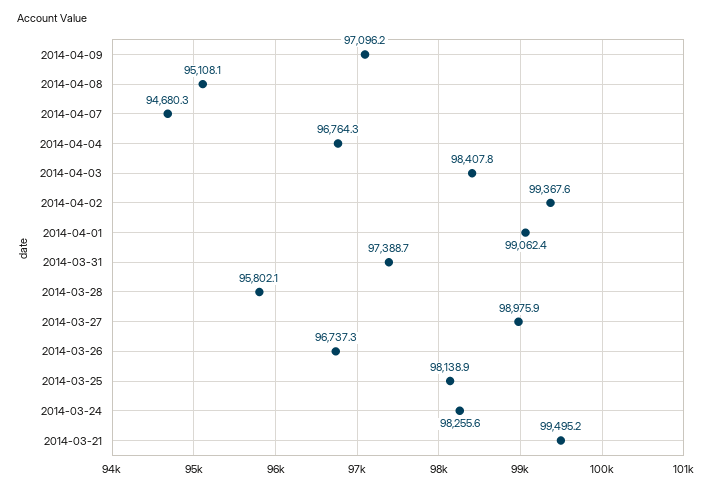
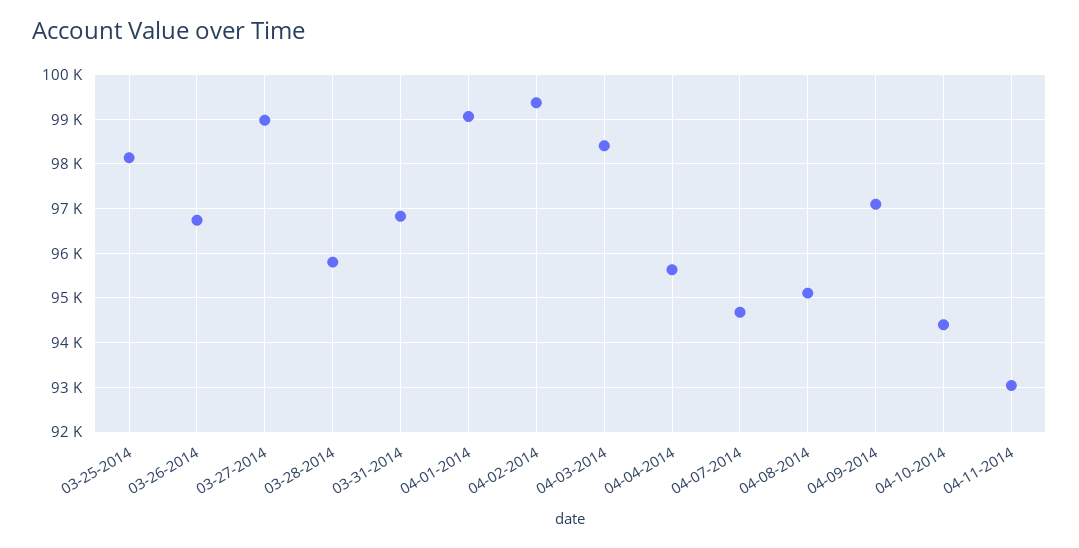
2014-04-04: 96764.3 -> 95600
2014-03-31: 97388.7 -> 96800
2014-03-24: 98255.6 -> none
2014-03-21: 99495.2 -> none
04-10-2014: none -> 94400
04-11-2014: none -> 93000

